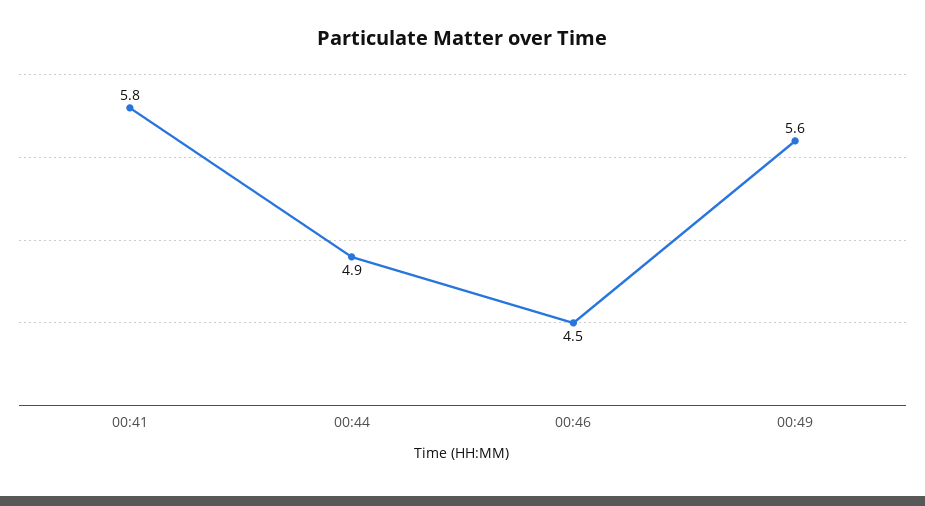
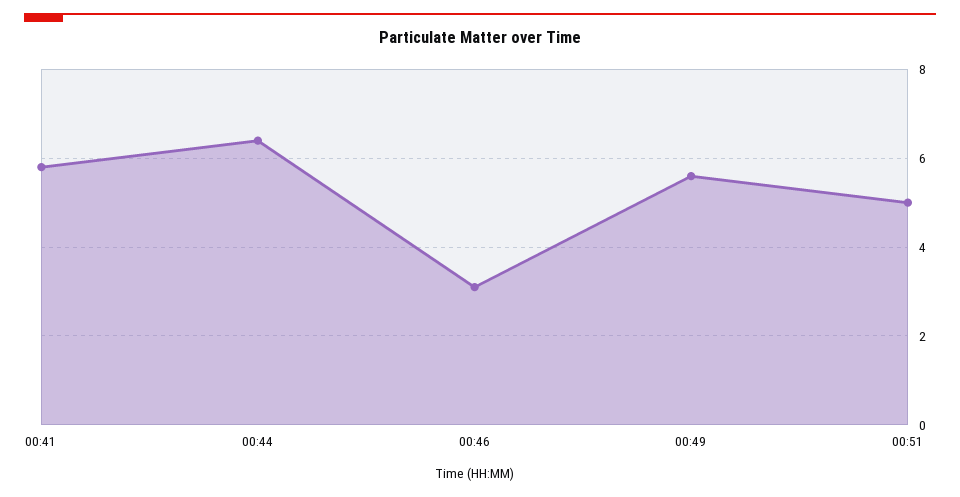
00:44: 4.9 -> 6.5
00:46: 4.5 -> 3
00:51: none -> 5

